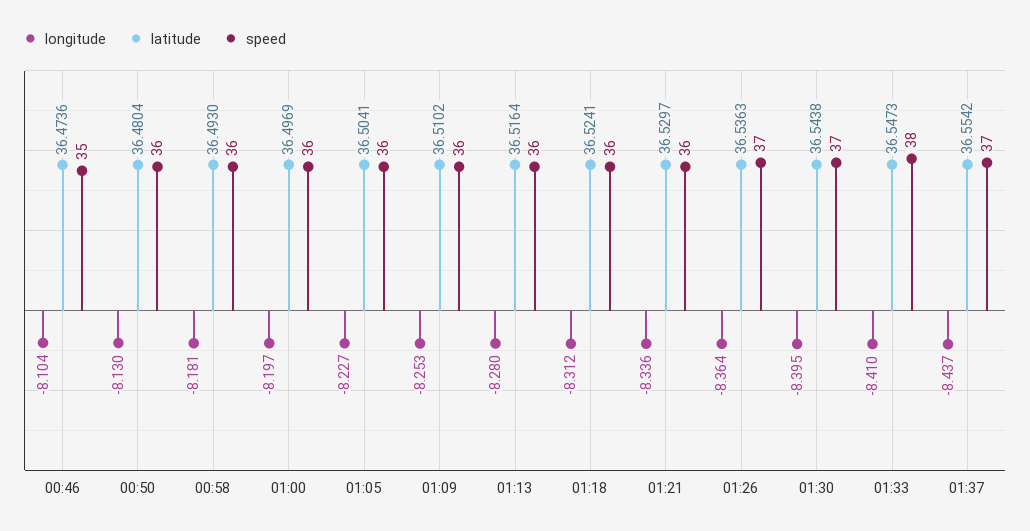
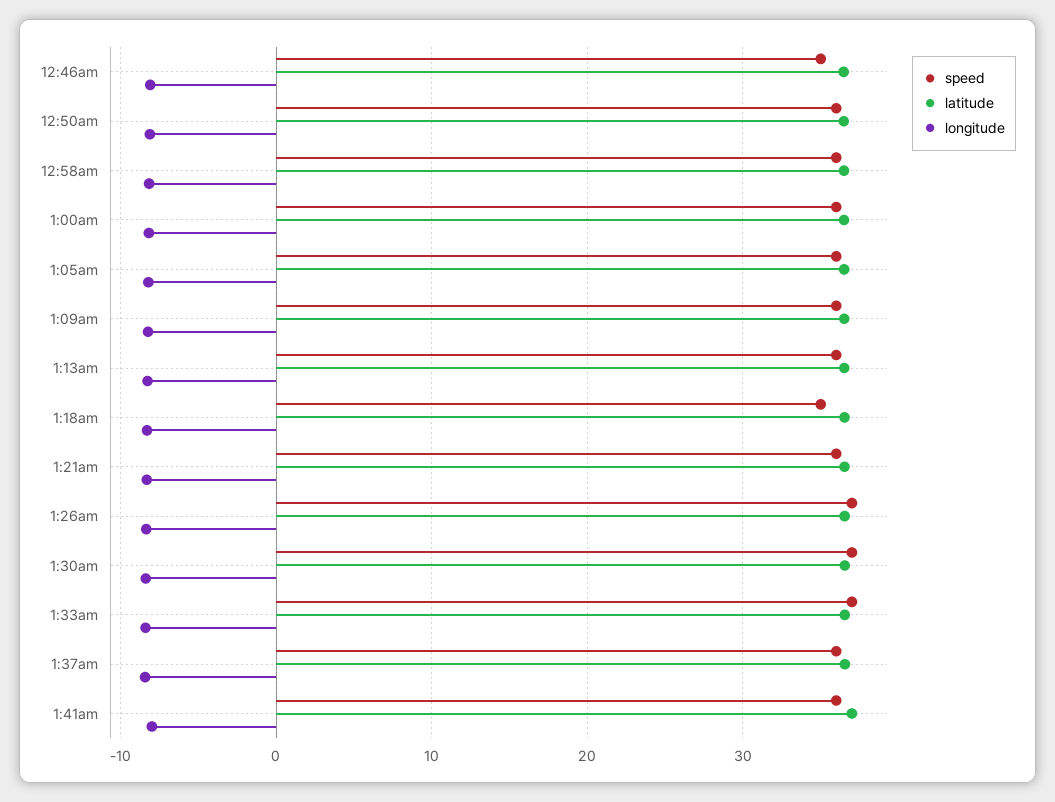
speed, 01:18: 36 -> 35
speed, 01:33: 38 -> 37
speed, 01:37: 37 -> 36
speed, 1:41am: none -> 36
latitude, 1:41am: none -> 37
longitude, 1:41am: none -> -8

